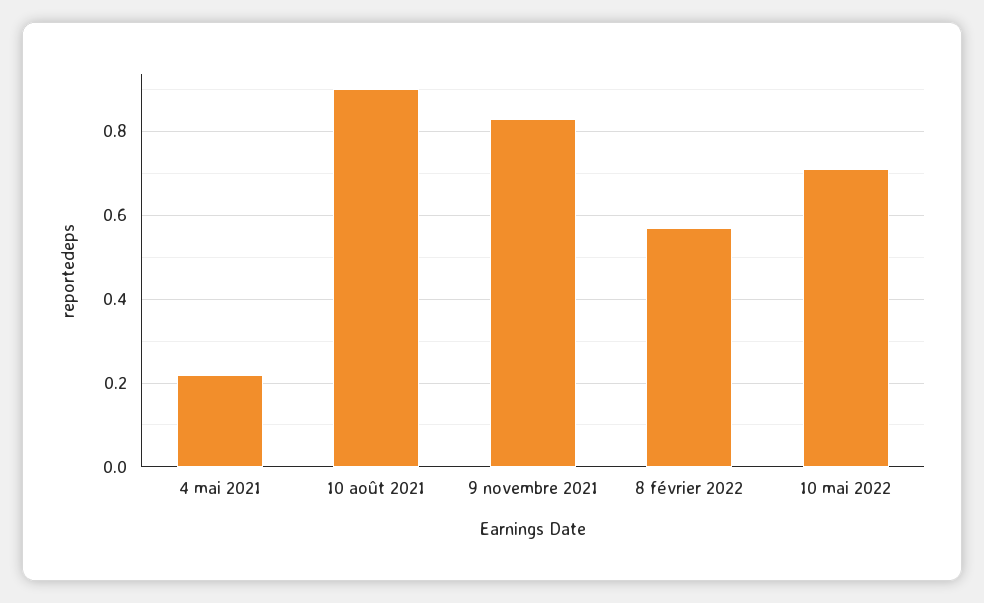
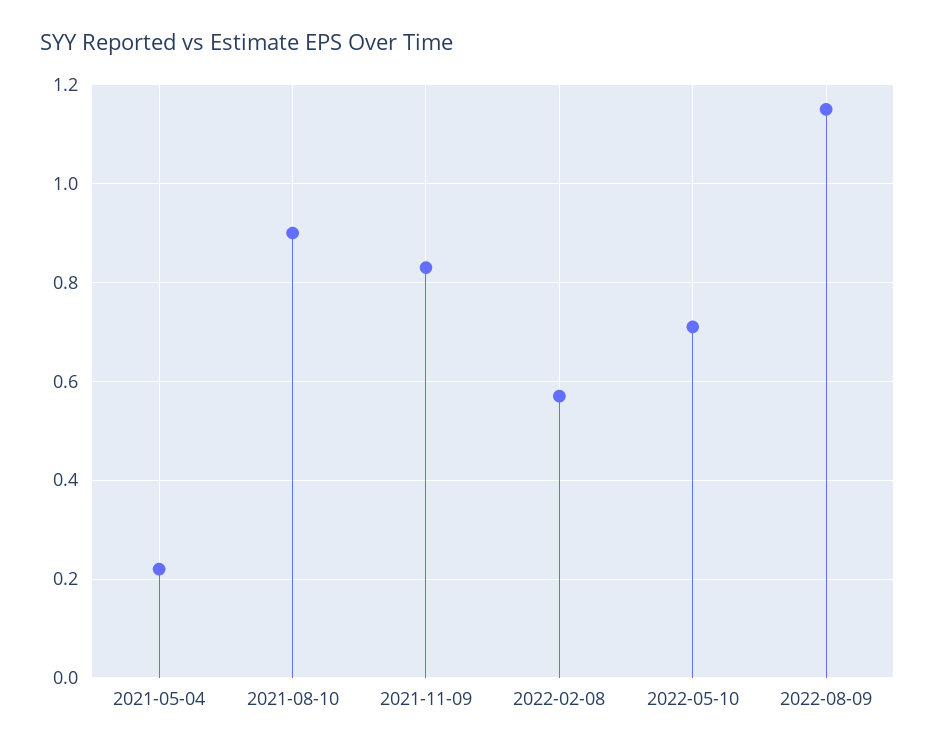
2022-08-09: none -> 1.15

